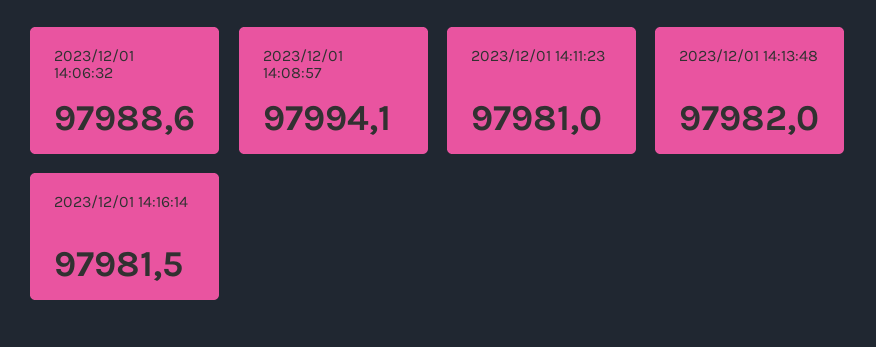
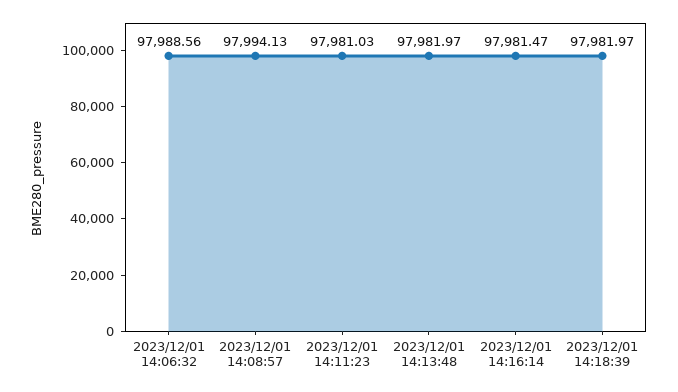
2023/12/01 14:18:39: none -> 97981.97

